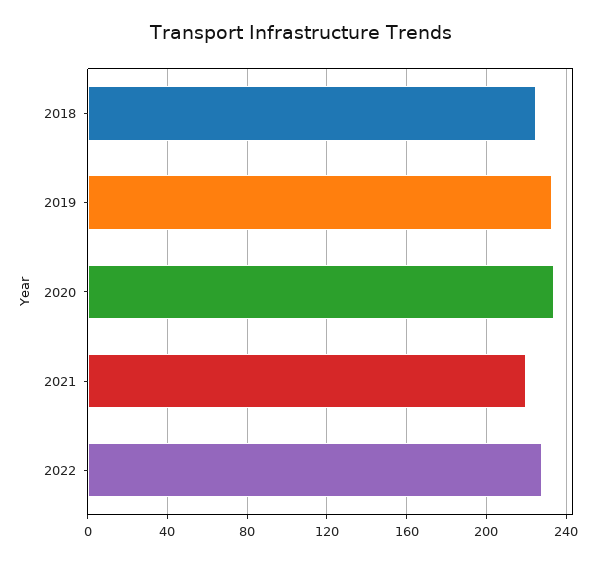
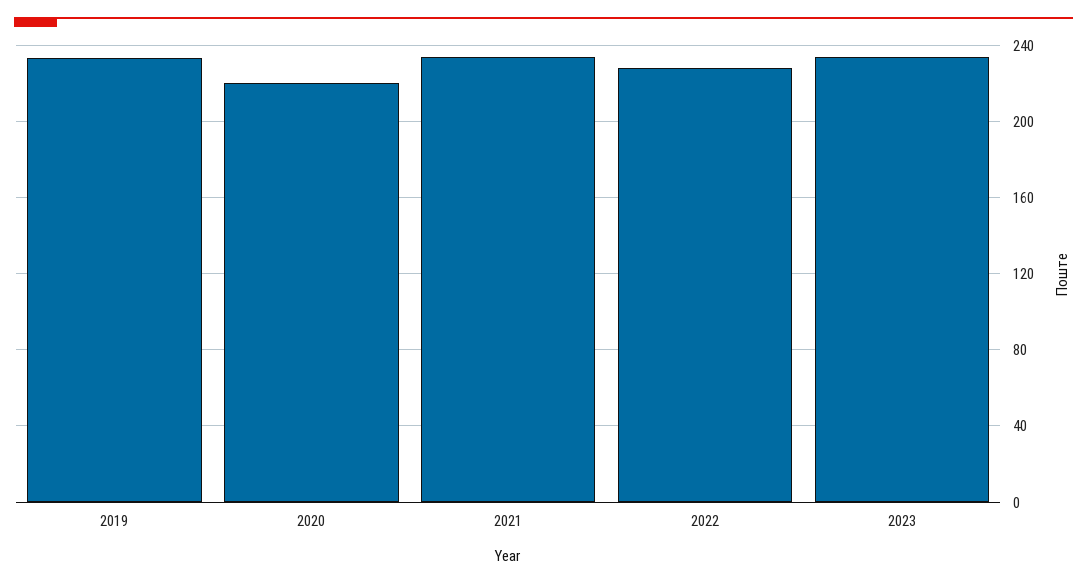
2018: 225 -> none
2020: 235 -> 220
2021: 220 -> 235
2023: none -> 235

